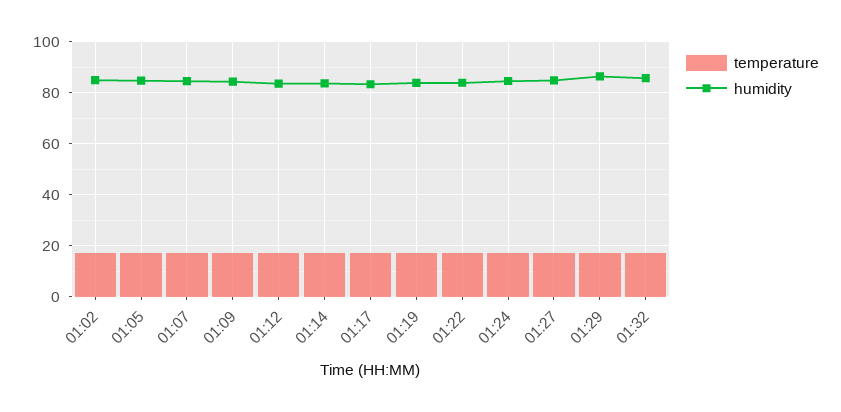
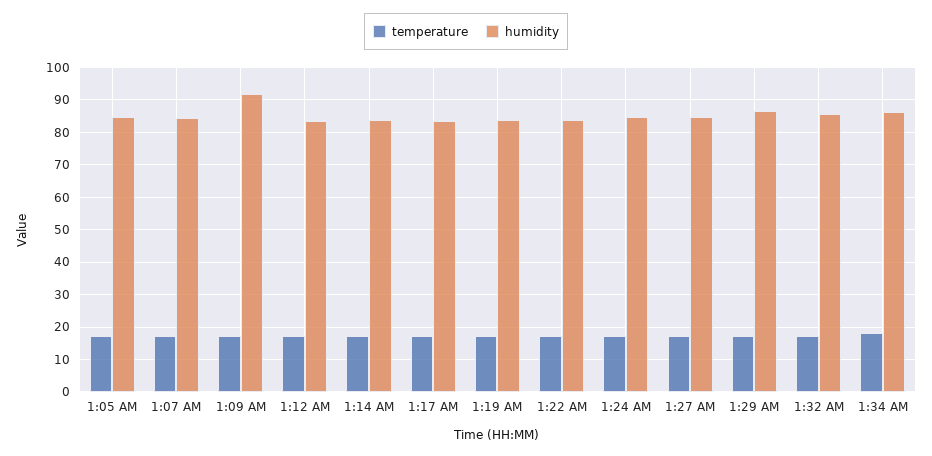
temperature, 01:02: 17.5 -> none
humidity, 01:02: 85 -> none
humidity, 01:09: 85 -> 92
temperature, 1:34 AM: none -> 18
humidity, 1:34 AM: none -> 86

